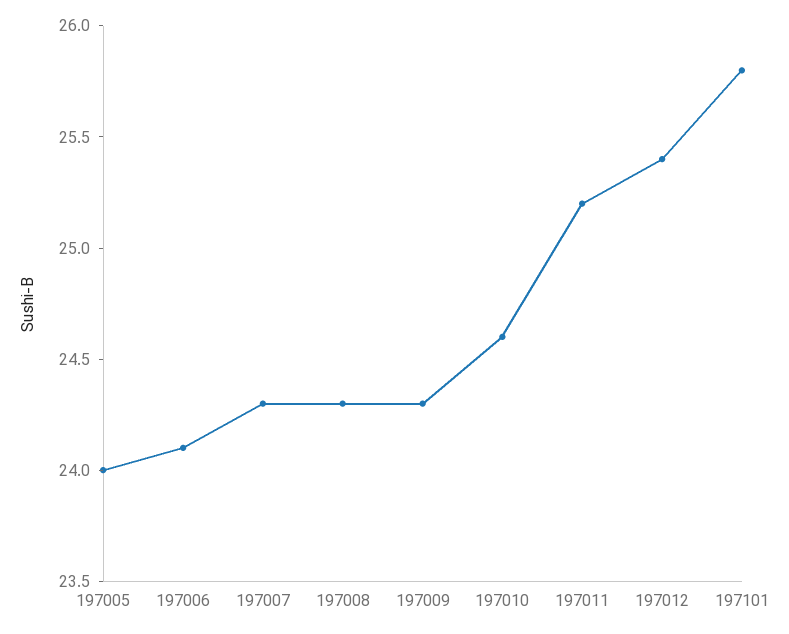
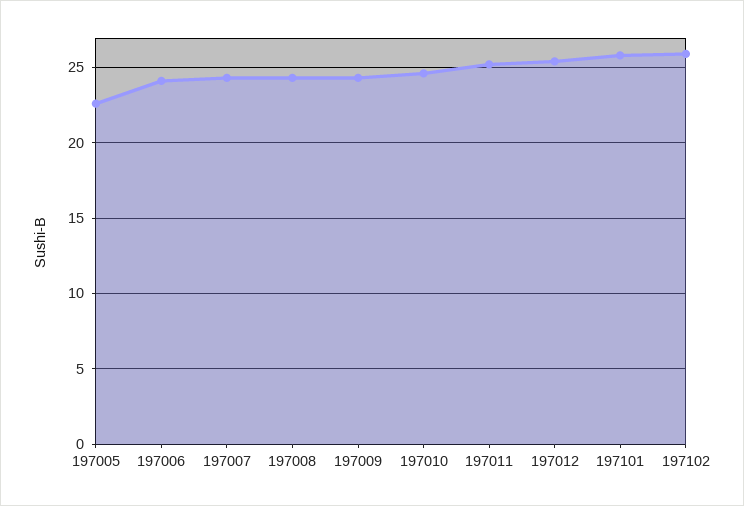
197005: 24 -> 22.5
197102: none -> 26

